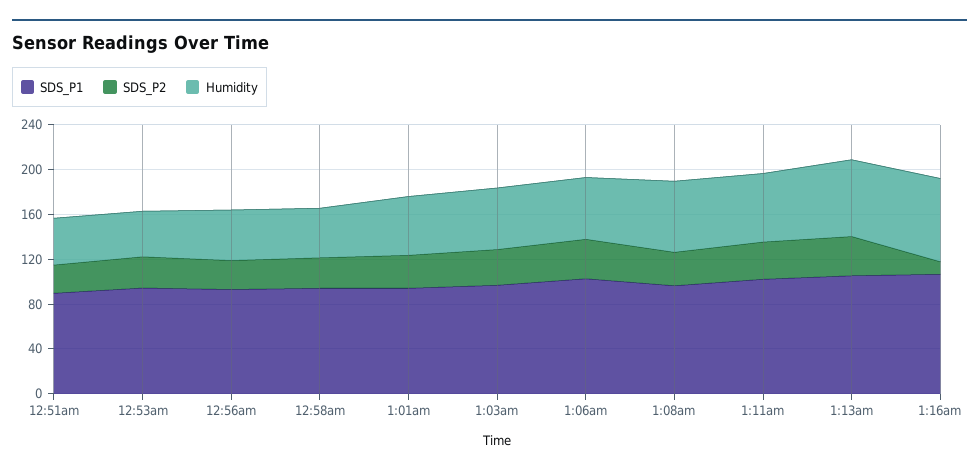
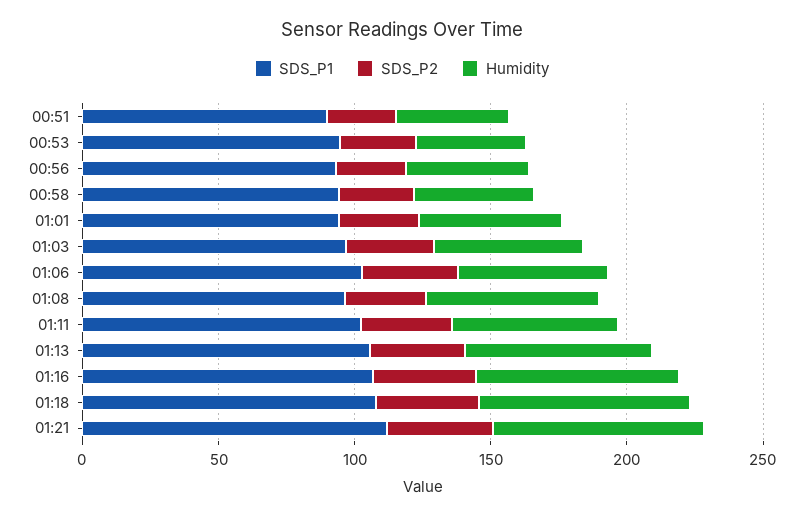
SDS_P2, 1:16am: 10 -> 40
SDS_P1, 01:18: none -> 110
SDS_P2, 01:18: none -> 40
Humidity, 01:18: none -> 80
SDS_P1, 01:21: none -> 110
SDS_P2, 01:21: none -> 40
Humidity, 01:21: none -> 80

